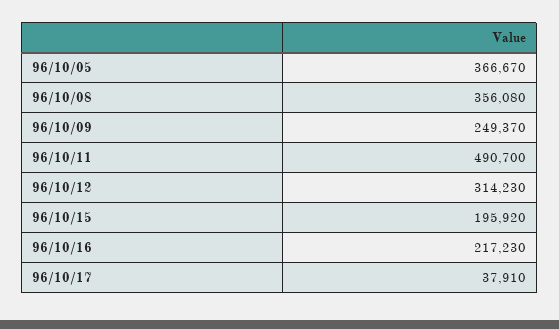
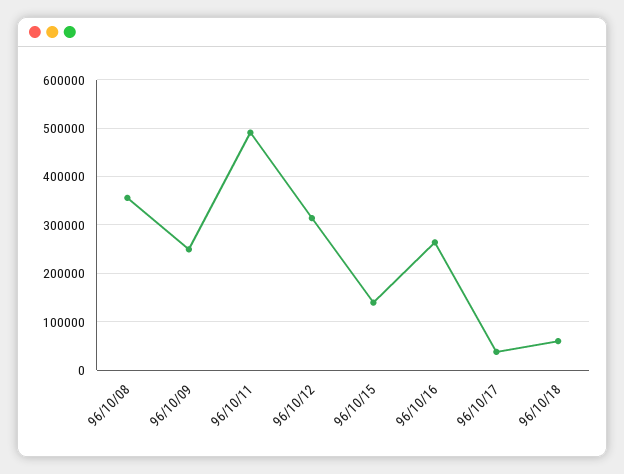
96/10/05: 366670 -> none
96/10/15: 195920 -> 140000
96/10/16: 217230 -> 260000
96/10/18: none -> 60000

